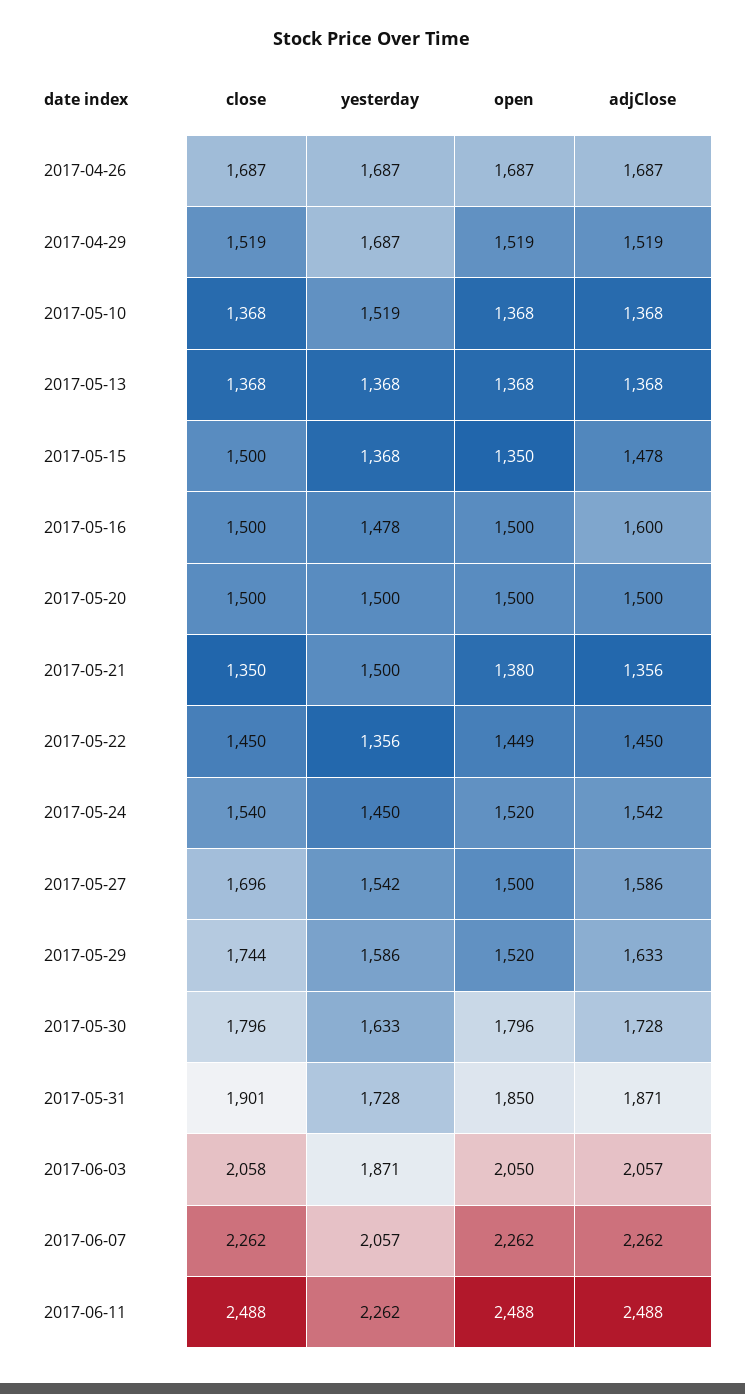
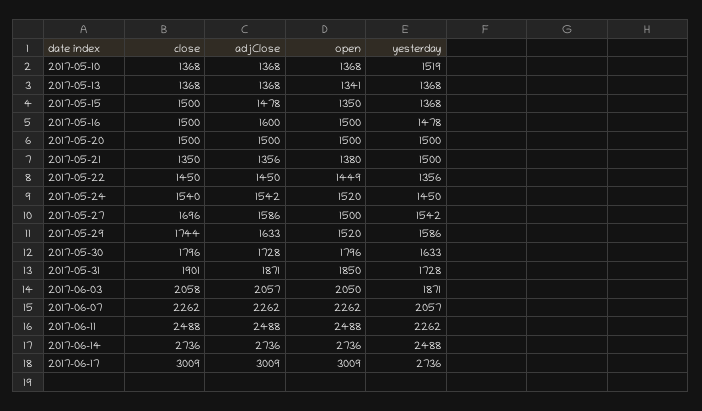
close, 2017-04-26: 1687 -> none
yesterday, 2017-04-26: 1687 -> none
open, 2017-04-26: 1687 -> none
adjClose, 2017-04-26: 1687 -> none
close, 2017-04-29: 1519 -> none
yesterday, 2017-04-29: 1687 -> none
open, 2017-04-29: 1519 -> none
adjClose, 2017-04-29: 1519 -> none
open, 2017-05-13: 1368 -> 1341
close, 2017-06-14: none -> 2736
adjClose, 2017-06-14: none -> 2736
open, 2017-06-14: none -> 2736
yesterday, 2017-06-14: none -> 2488
close, 2017-06-17: none -> 3009
adjClose, 2017-06-17: none -> 3009
open, 2017-06-17: none -> 3009
yesterday, 2017-06-17: none -> 2736

